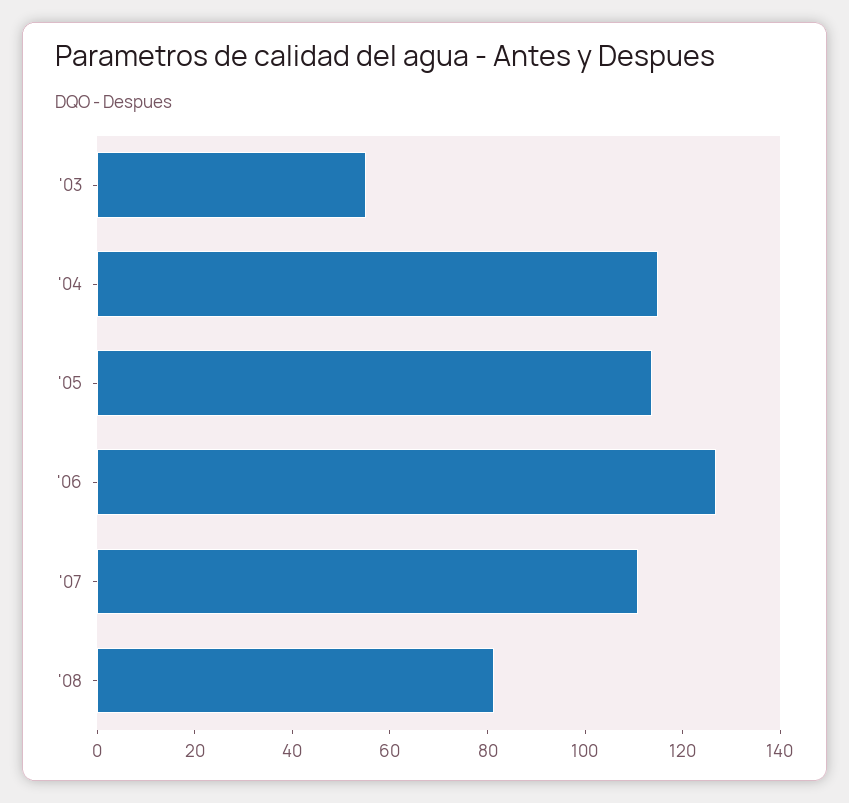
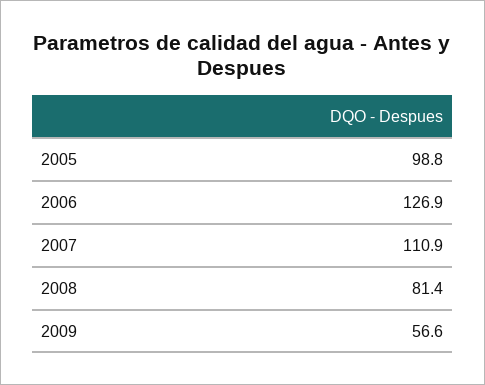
'03: 55 -> none
'04: 115 -> none
'05: 115 -> 98.8
2009: none -> 56.6

